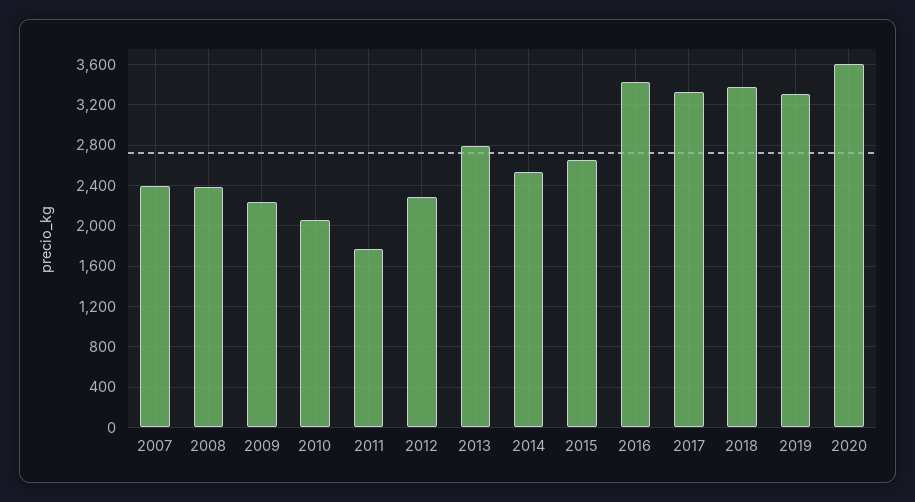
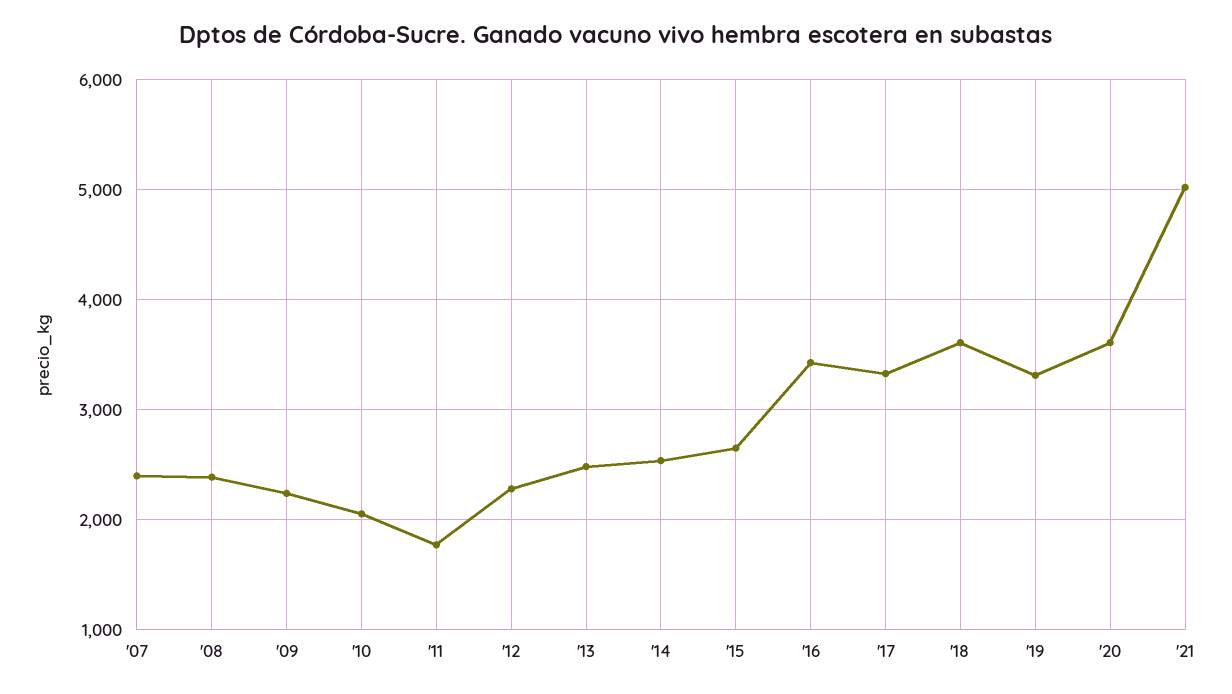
2013: 2800 -> 2500
2018: 3400 -> 3600
'21: none -> 5000

